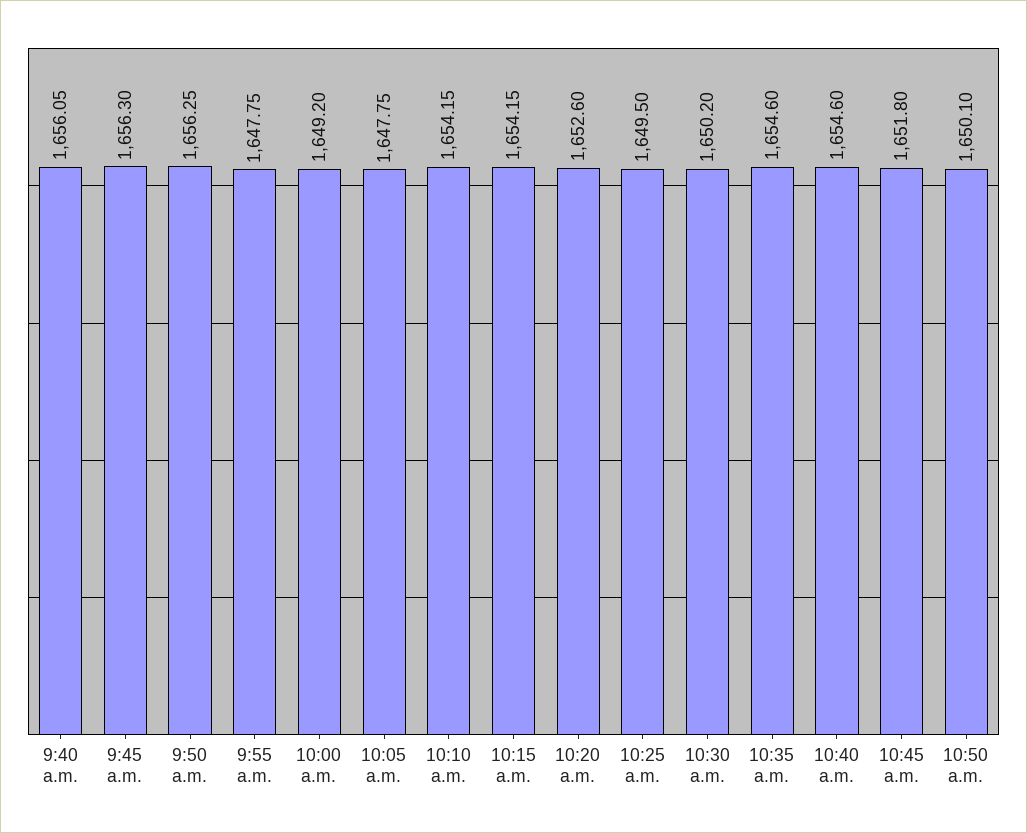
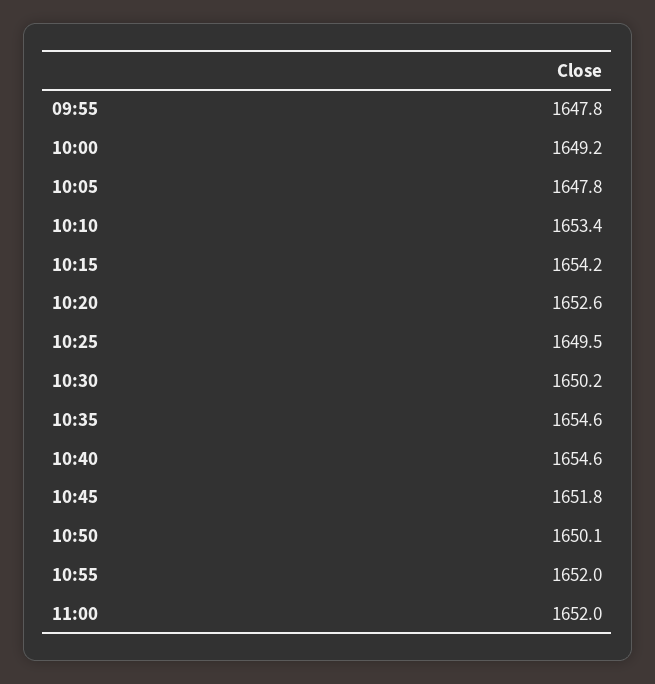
9:40 a.m.: 1656.05 -> none
9:45 a.m.: 1656.3 -> none
9:50 a.m.: 1656.25 -> none
10:10 a.m.: 1654.15 -> 1653.4
10:55: none -> 1652
11:00: none -> 1652

